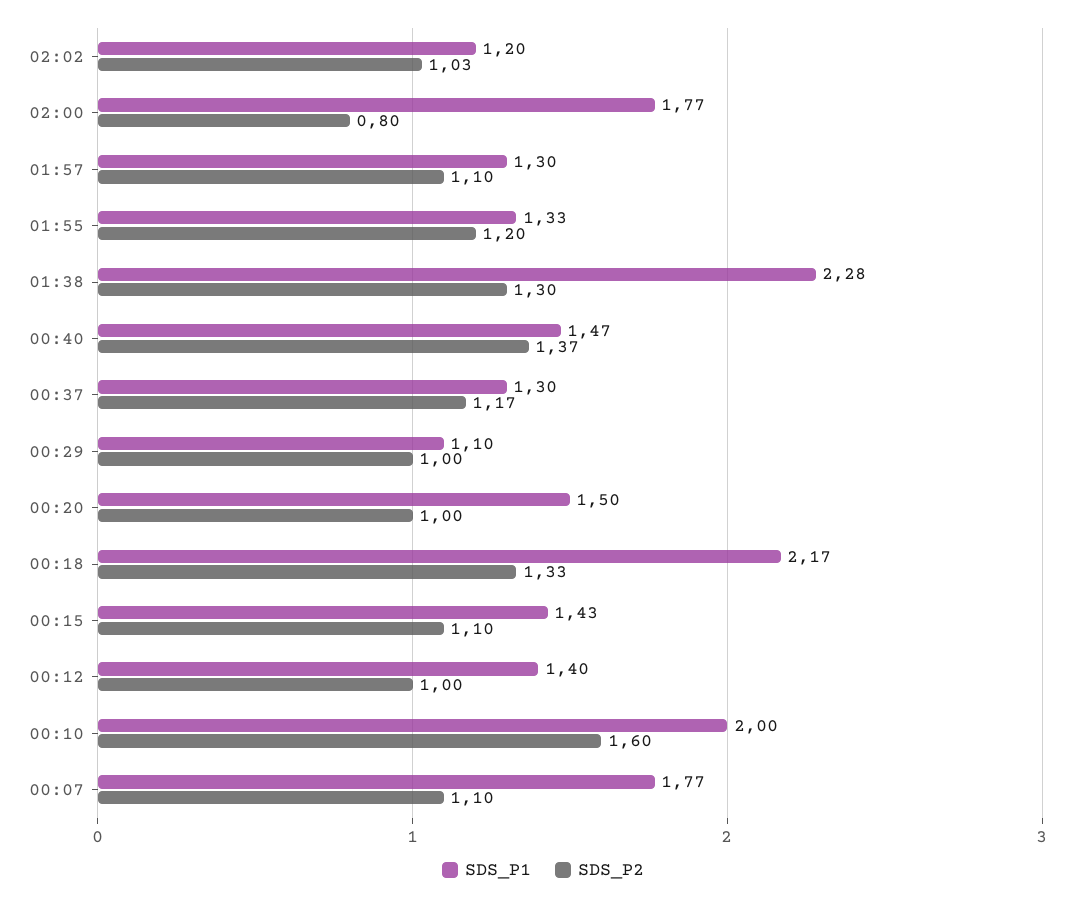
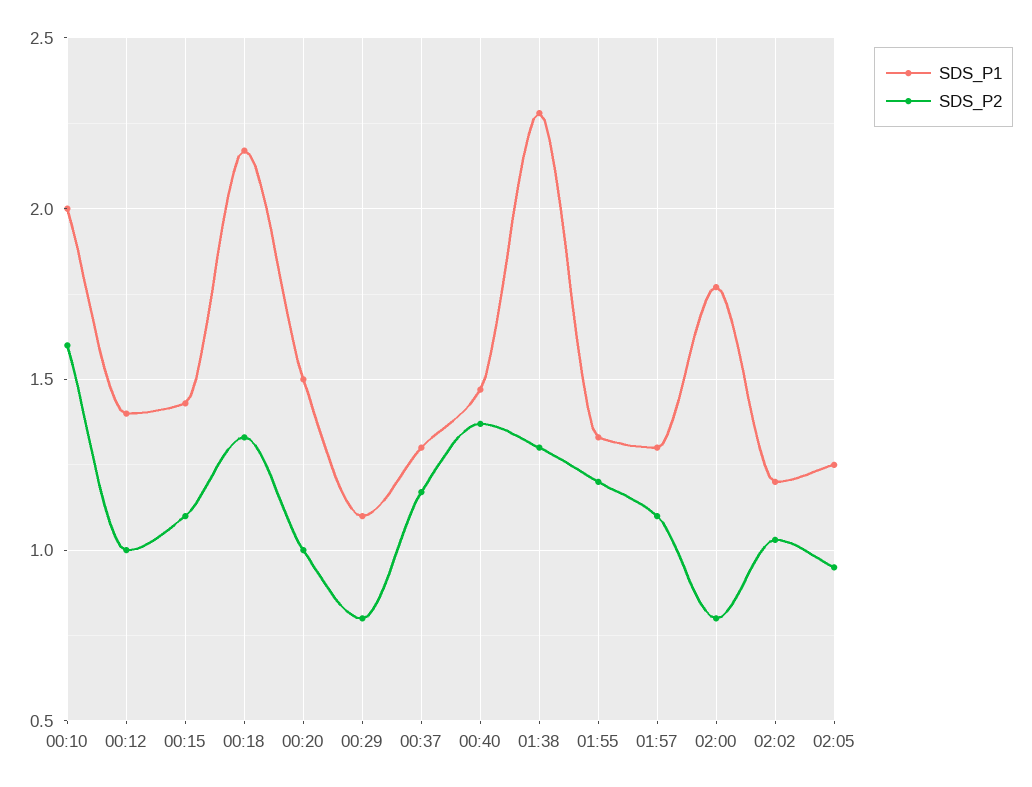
SDS_P2, 00:29: 1 -> 0.8
SDS_P1, 00:07: 1.77 -> none
SDS_P2, 00:07: 1.1 -> none
SDS_P1, 02:05: none -> 1.25
SDS_P2, 02:05: none -> 0.95

